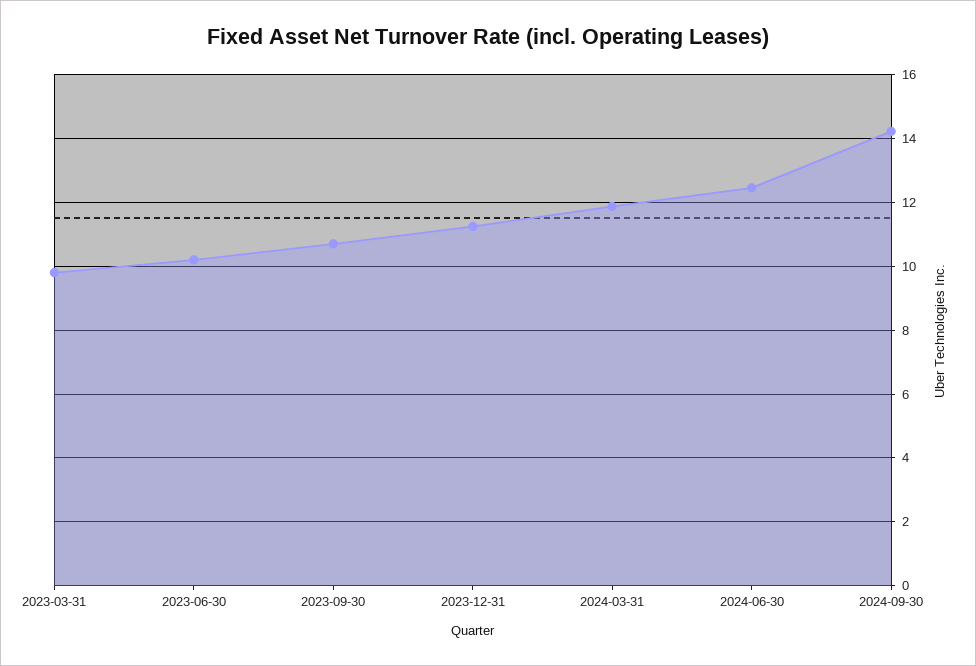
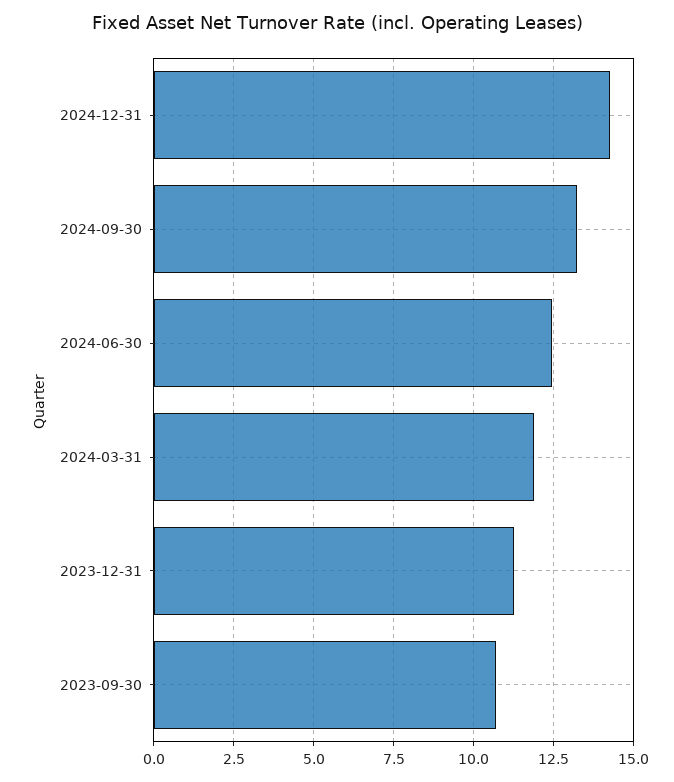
2023-03-31: 9.8 -> none
2023-06-30: 10.2 -> none
2024-09-30: 14.2 -> 13.25
2024-12-31: none -> 14.25

